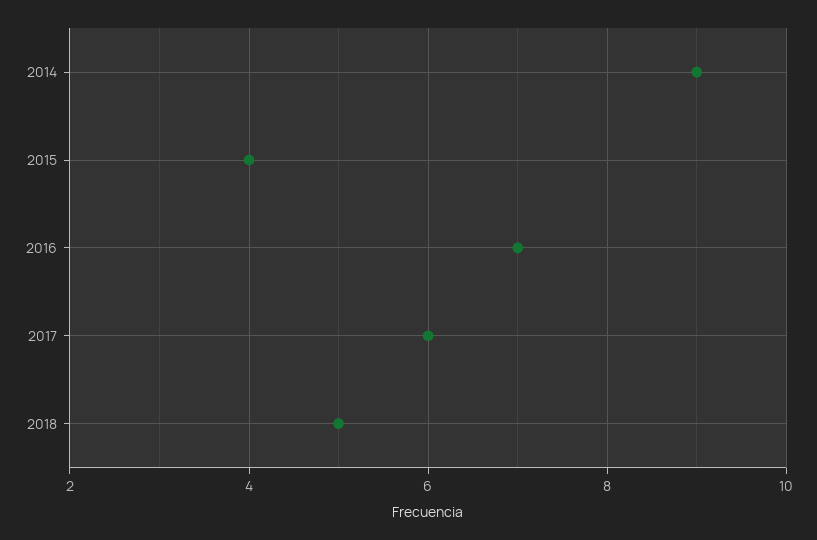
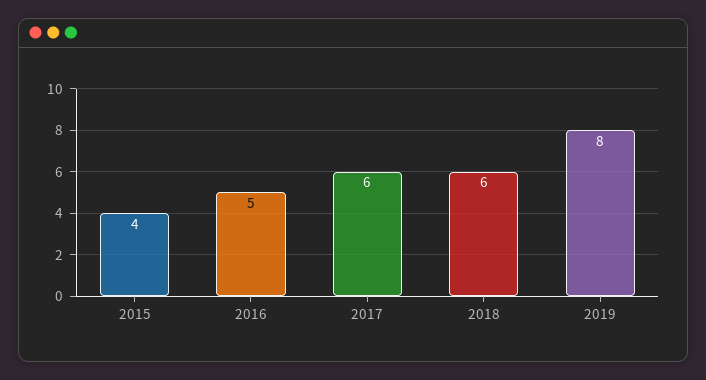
2014: 9 -> none
2016: 7 -> 5
2018: 5 -> 6
2019: none -> 8

